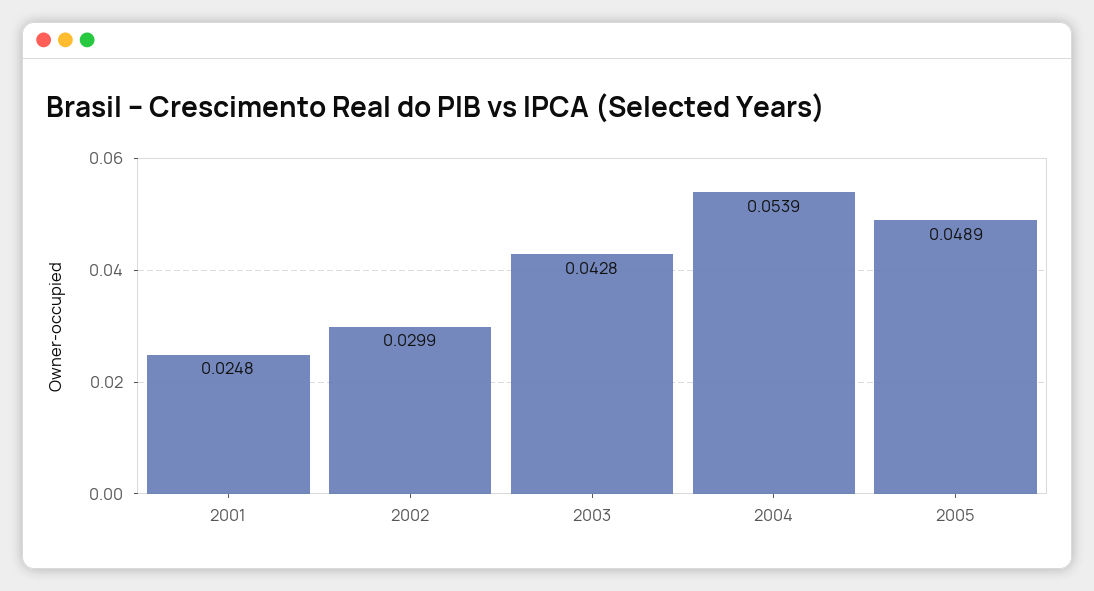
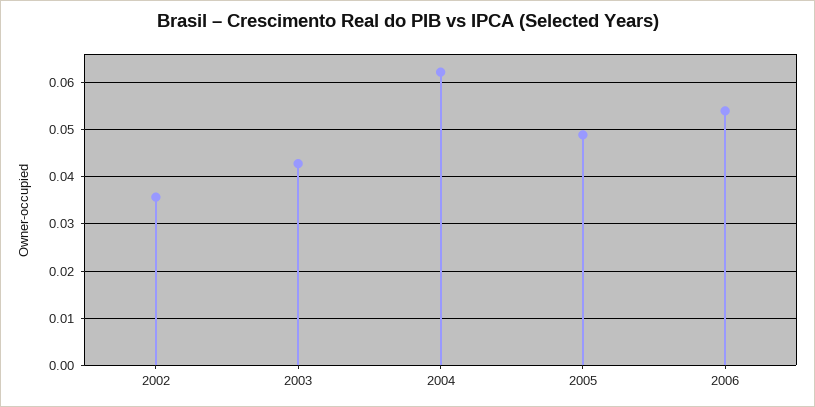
2001: 0.0248 -> none
2002: 0.0299 -> 0.036
2004: 0.0539 -> 0.062
2006: none -> 0.054

